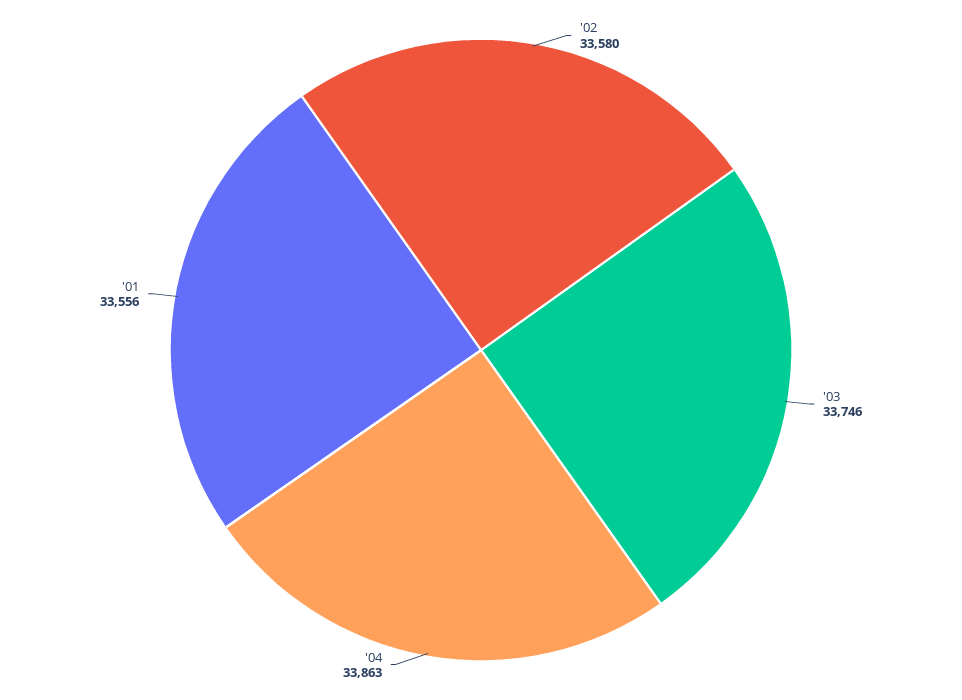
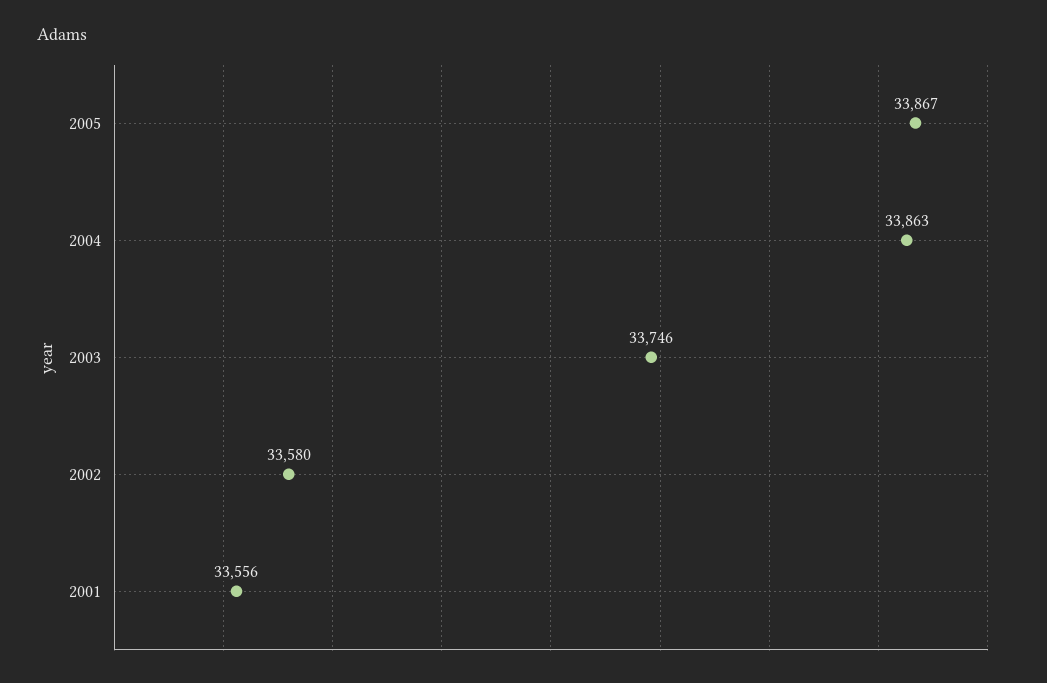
2005: none -> 33867

